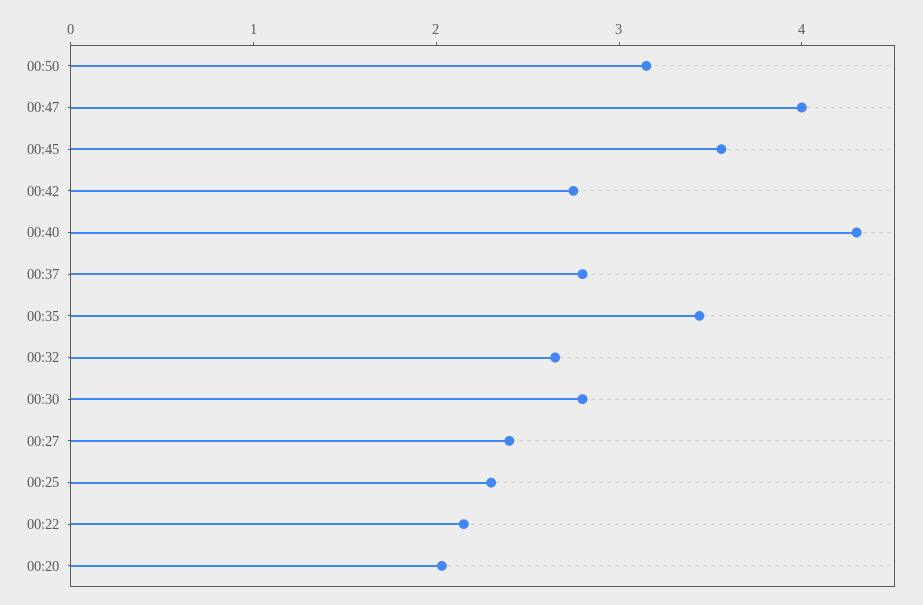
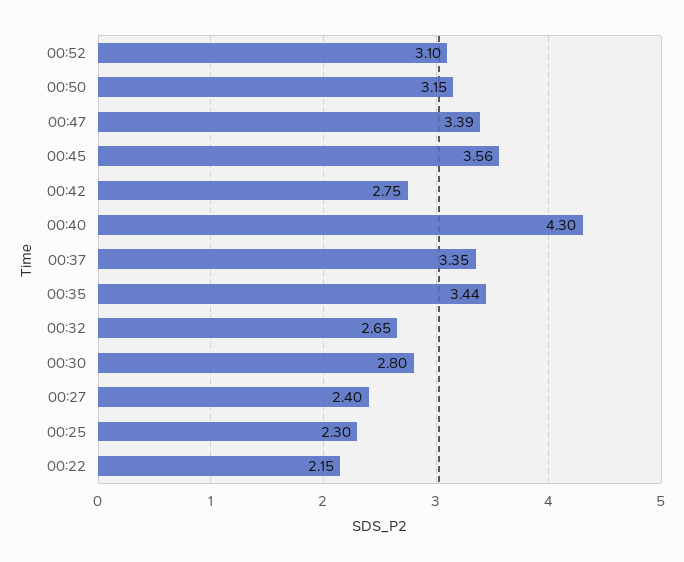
00:47: 4 -> 3.39
00:37: 2.8 -> 3.35
00:20: 2 -> none
00:52: none -> 3.1

